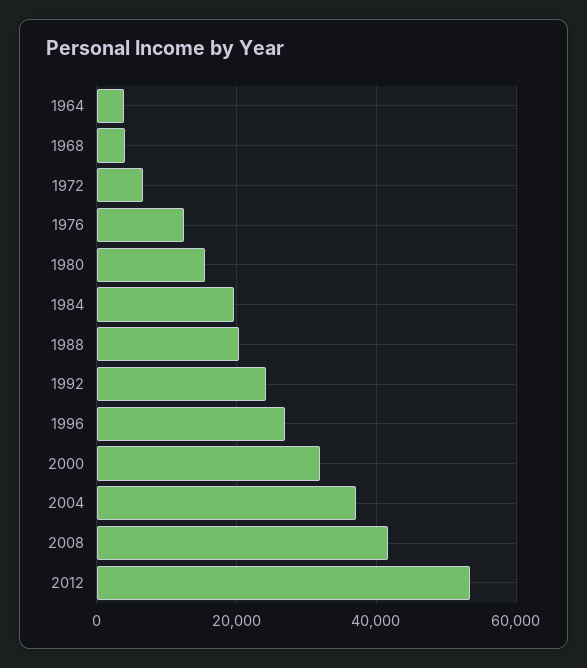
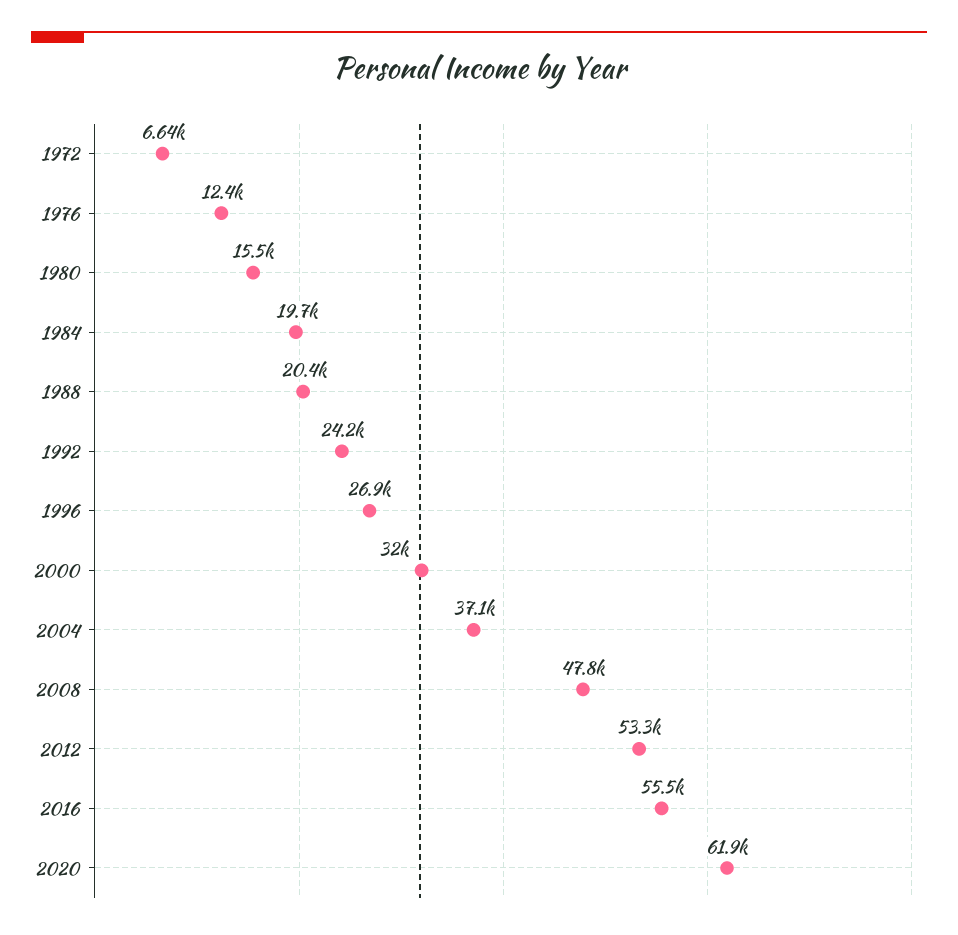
1964: 4000 -> none
1968: 4000 -> none
2008: 42000 -> 47800
2016: none -> 55500
2020: none -> 61900

